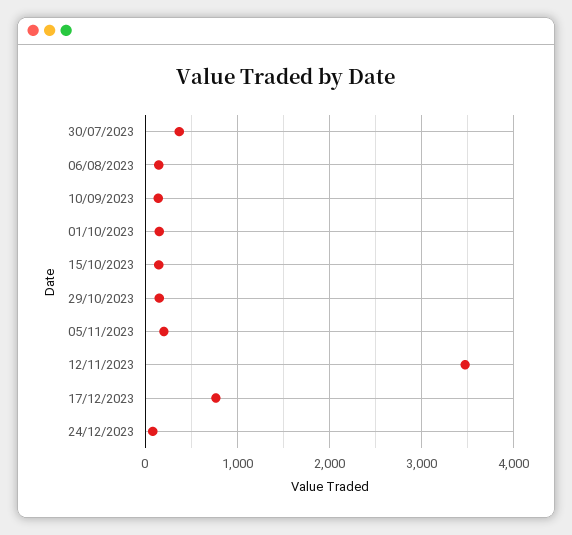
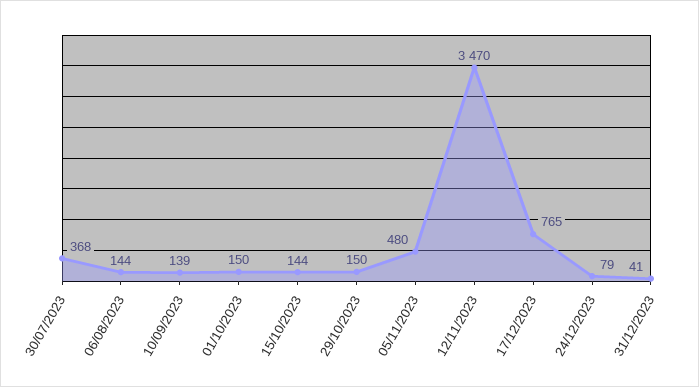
05/11/2023: 200 -> 480
31/12/2023: none -> 41

